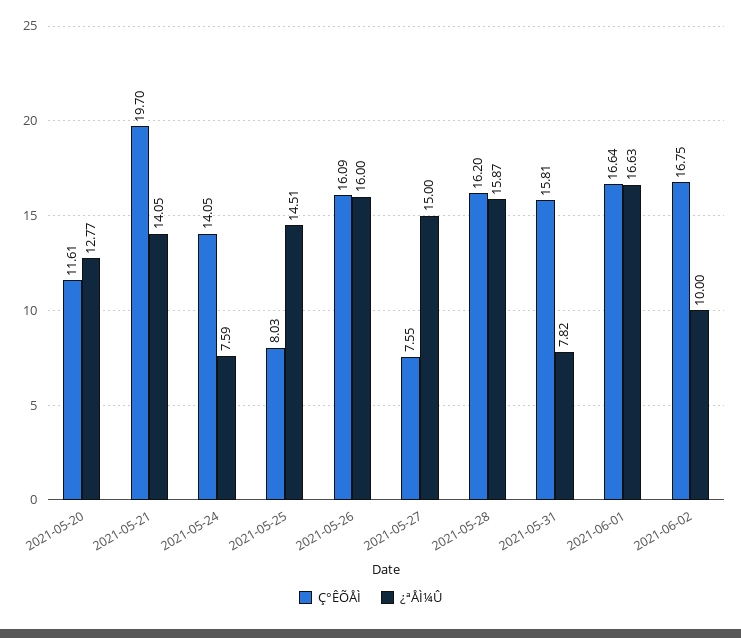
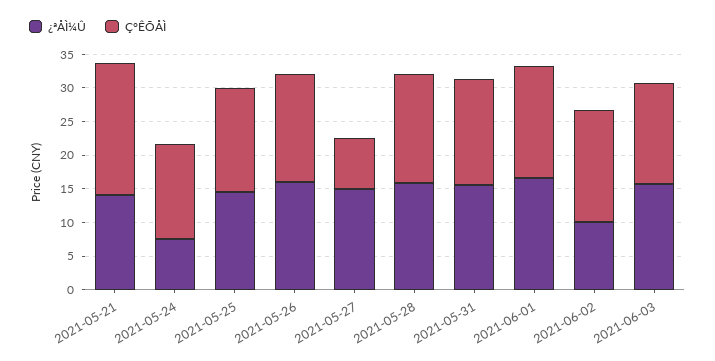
Ç°ÊÕÅÌ, 2021-05-20: 11.61 -> none
¿ªÅÌ¼Û, 2021-05-20: 12.77 -> none
Ç°ÊÕÅÌ, 2021-05-25: 8.03 -> 15
¿ªÅÌ¼Û, 2021-05-31: 7.82 -> 15
¿ªÅÌ¼Û, 2021-06-03: none -> 15
Ç°ÊÕÅÌ, 2021-06-03: none -> 15

